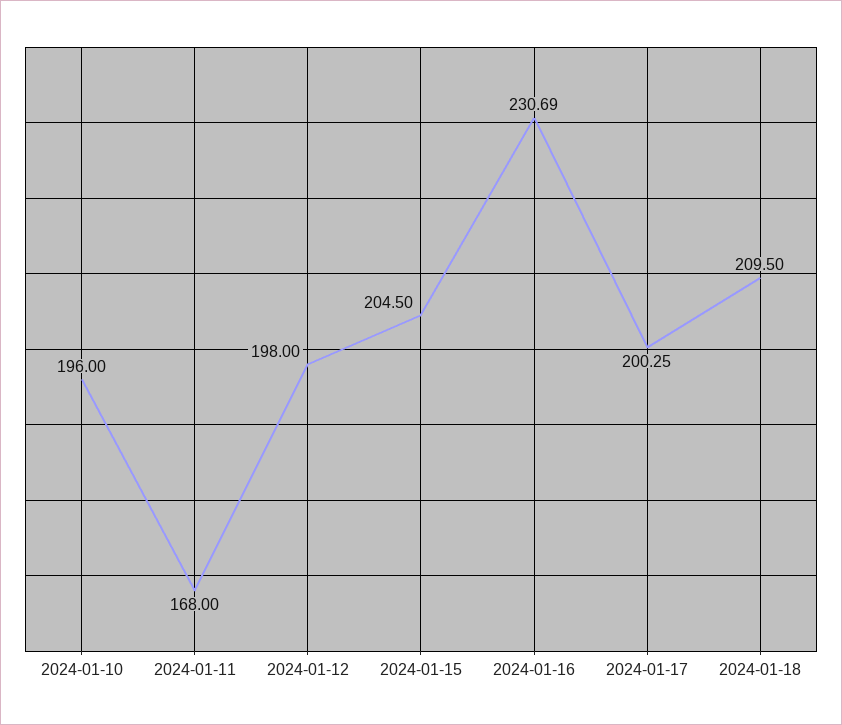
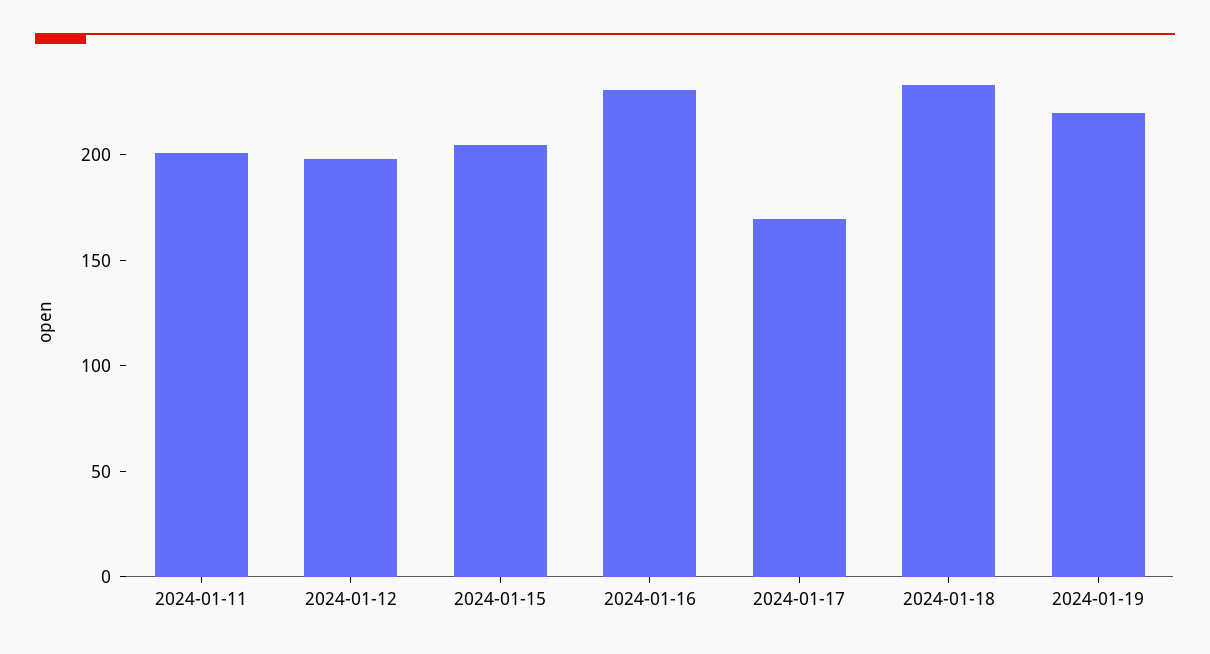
2024-01-10: 196 -> none
2024-01-11: 168 -> 200
2024-01-17: 200.25 -> 170
2024-01-18: 209.5 -> 230
2024-01-19: none -> 220

